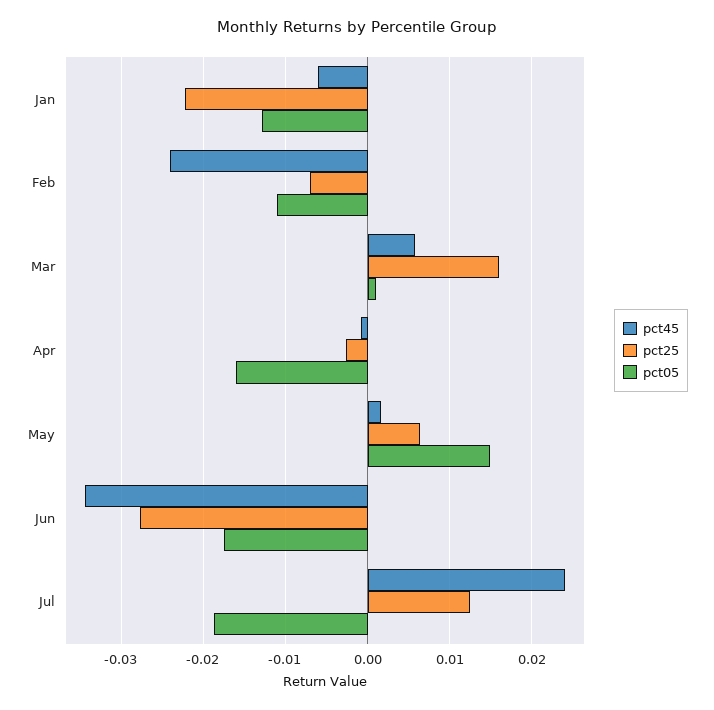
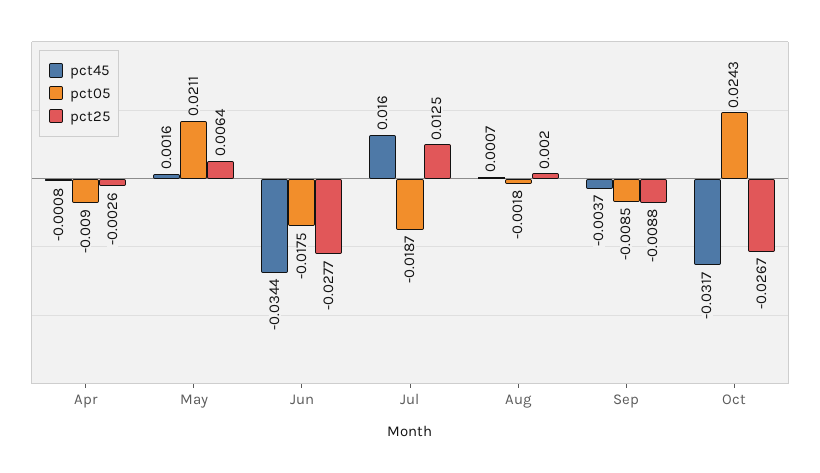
pct45, Jan: -0.006 -> none
pct25, Jan: -0.022 -> none
pct05, Jan: -0.013 -> none
pct45, Feb: -0.024 -> none
pct25, Feb: -0.007 -> none
pct05, Feb: -0.011 -> none
pct45, Mar: 0.006 -> none
pct25, Mar: 0.016 -> none
pct05, Mar: 0.001 -> none
pct05, Apr: -0.016 -> -0.009
pct05, May: 0.015 -> 0.0211
pct45, Jul: 0.024 -> 0.016
pct45, Aug: none -> 0.0007
pct05, Aug: none -> -0.0018
pct25, Aug: none -> 0.002
pct45, Sep: none -> -0.0037
pct05, Sep: none -> -0.0085
pct25, Sep: none -> -0.0088
pct45, Oct: none -> -0.0317
pct05, Oct: none -> 0.0243
pct25, Oct: none -> -0.0267

